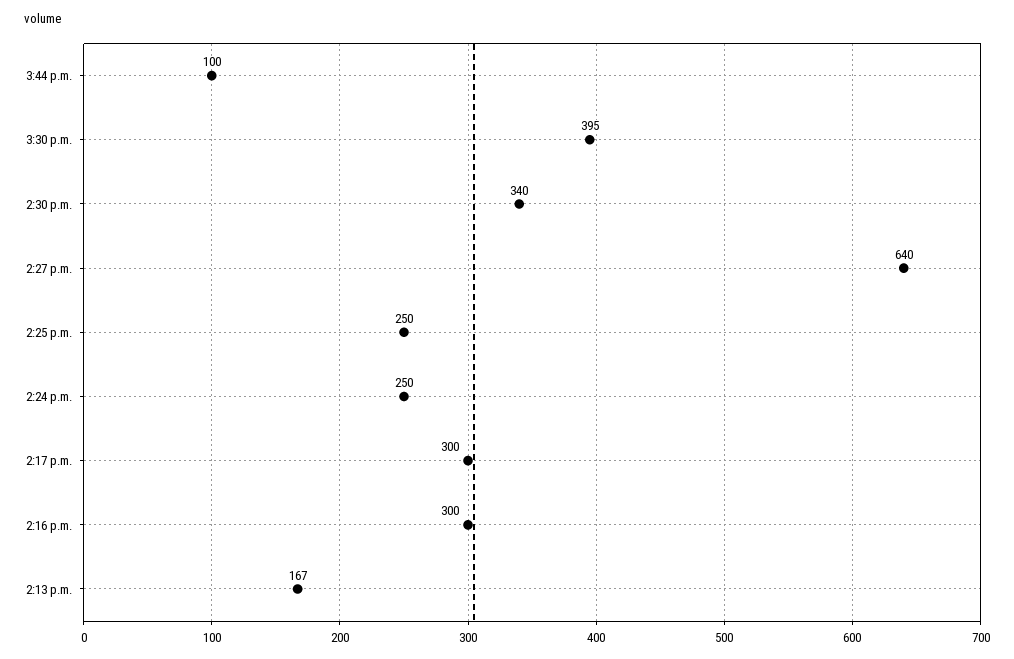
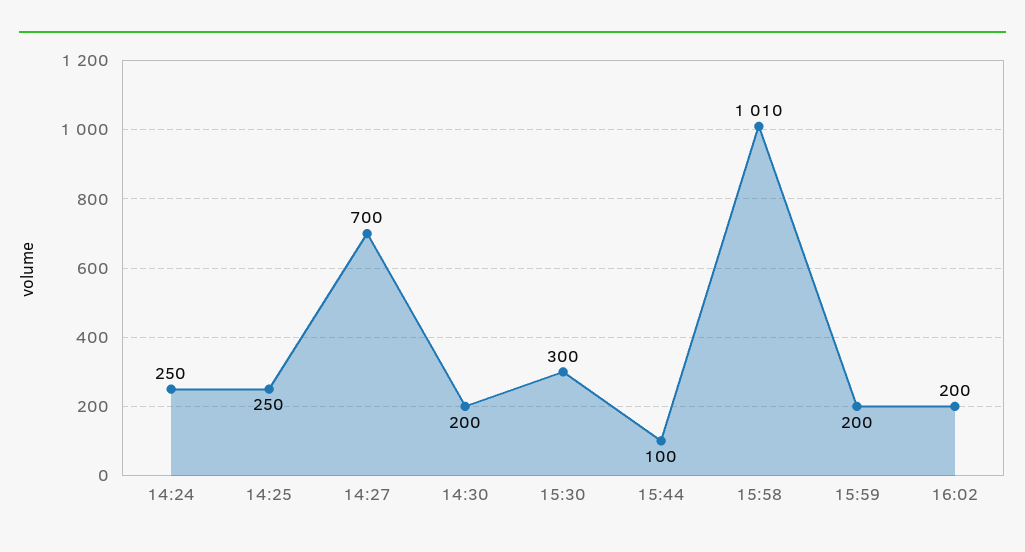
3:30 p.m.: 395 -> 300
2:30 p.m.: 340 -> 200
2:27 p.m.: 640 -> 700
2:17 p.m.: 300 -> none
2:16 p.m.: 300 -> none
2:13 p.m.: 167 -> none
15:58: none -> 1010
15:59: none -> 200
16:02: none -> 200

